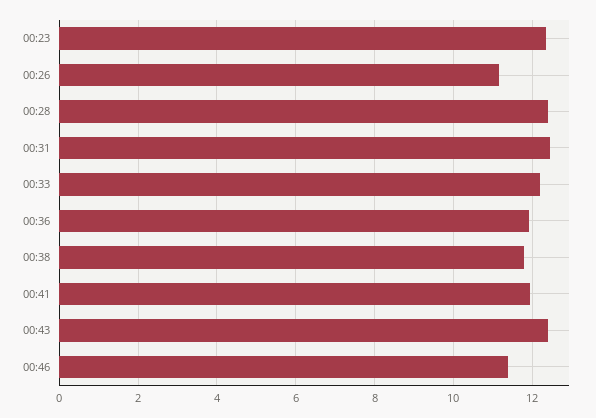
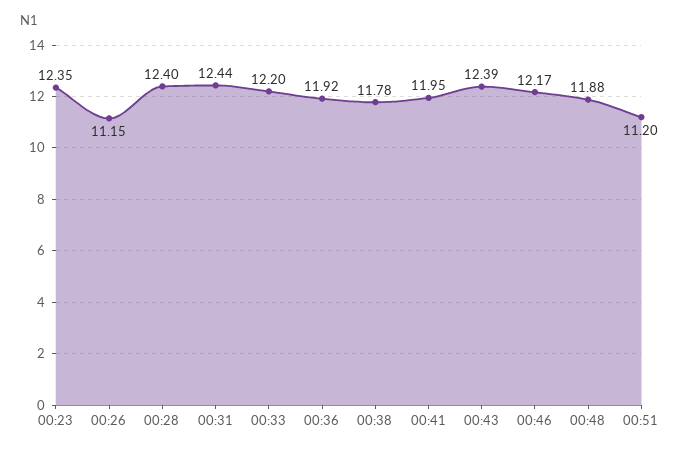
00:46: 11.4 -> 12.17
00:48: none -> 11.88
00:51: none -> 11.2

